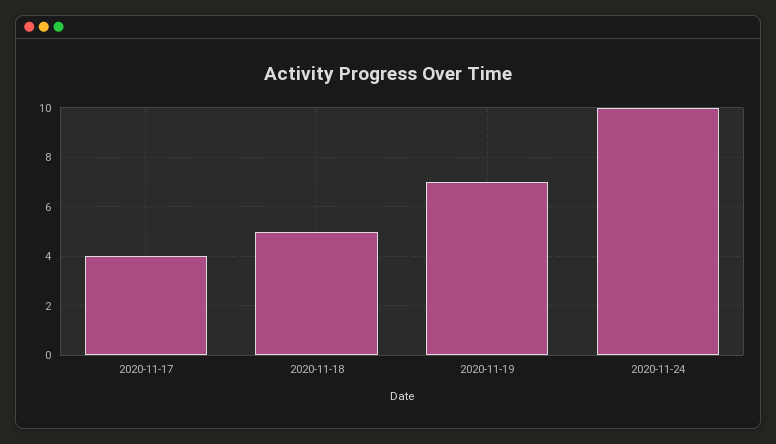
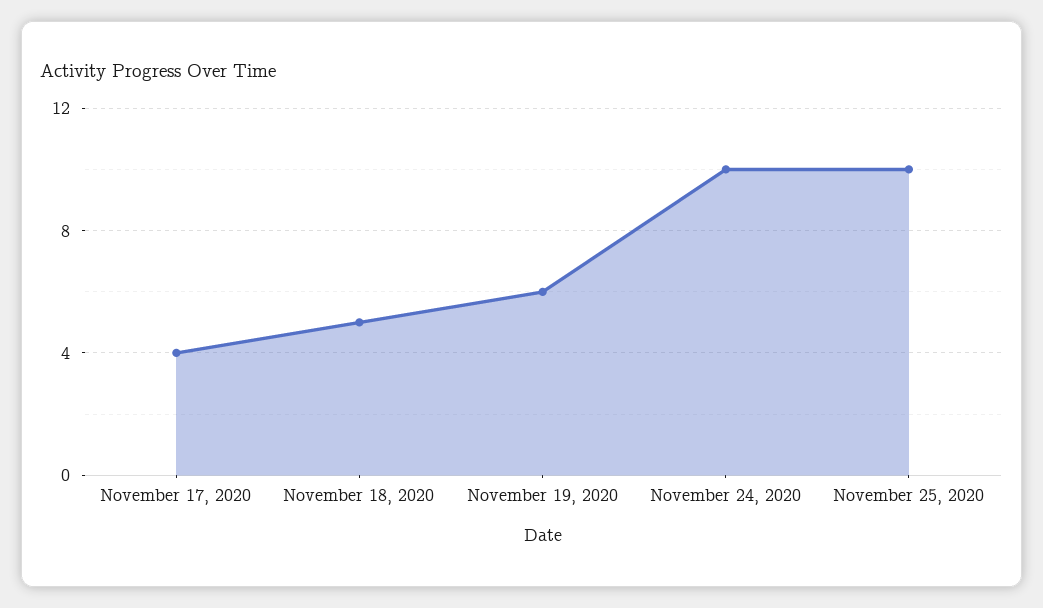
2020-11-19: 7 -> 6
November 25, 2020: none -> 10

